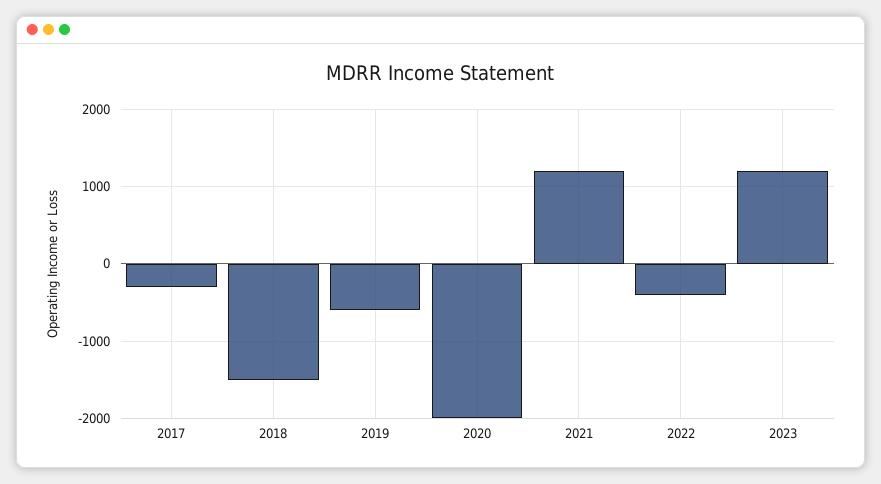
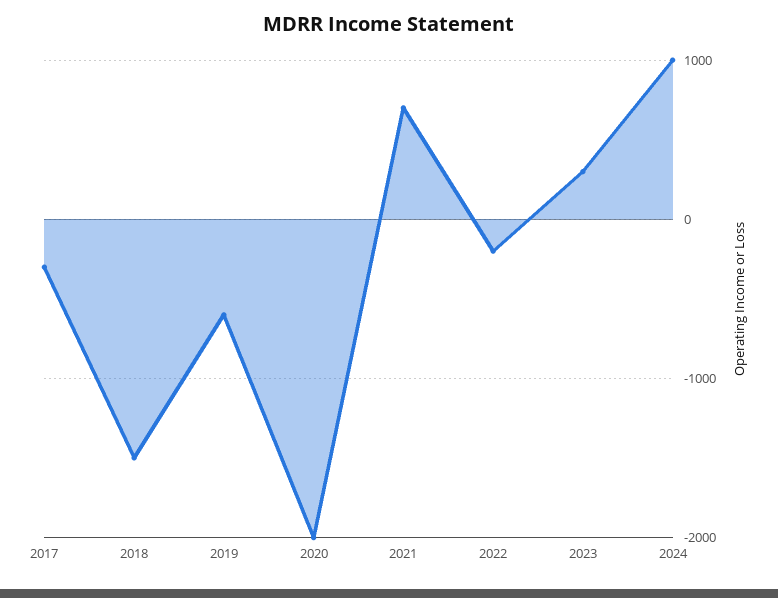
2021: 1200 -> 700
2022: -400 -> -200
2023: 1200 -> 300
2024: none -> 1000

